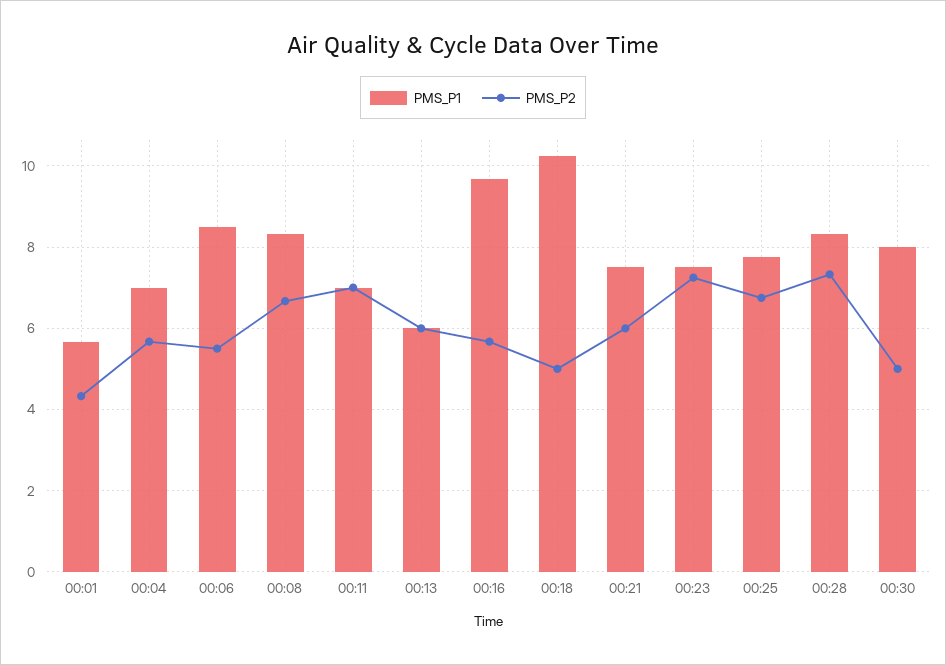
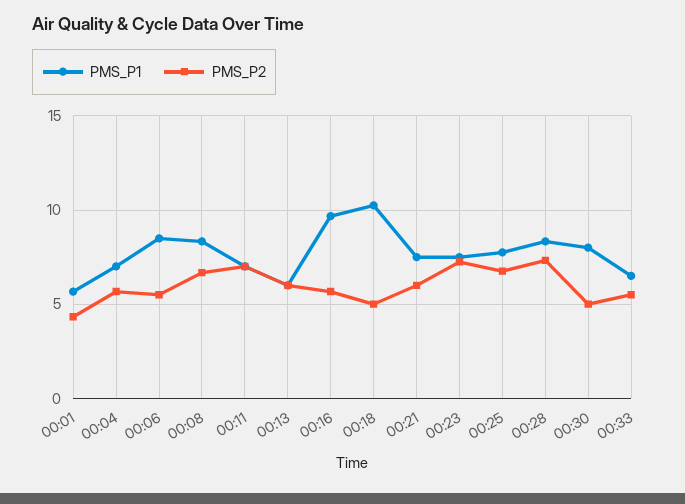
PMS_P1, 00:33: none -> 6.5
PMS_P2, 00:33: none -> 5.5

